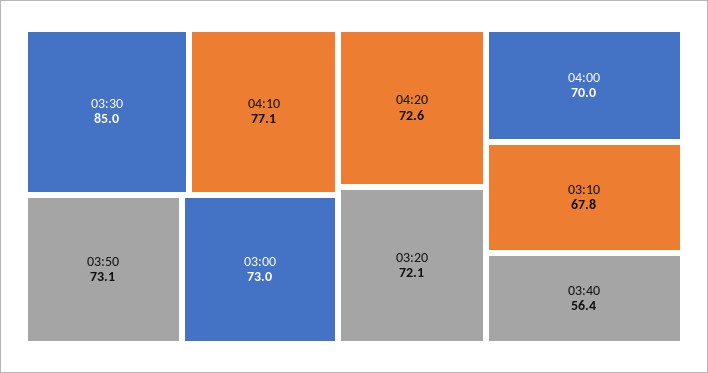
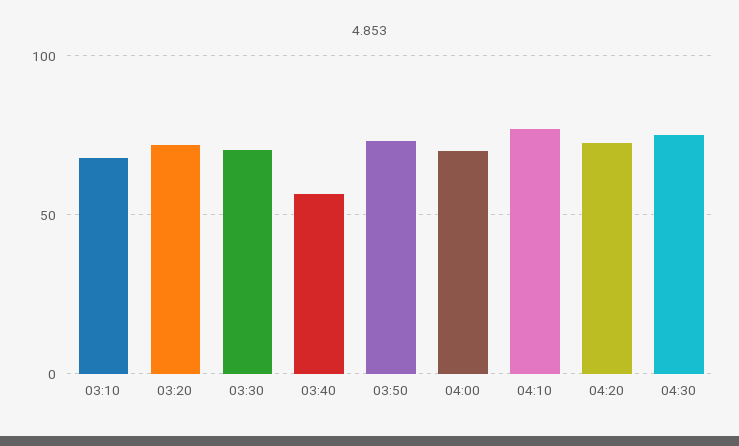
03:30: 85 -> 70
03:00: 73 -> none
04:30: none -> 75

